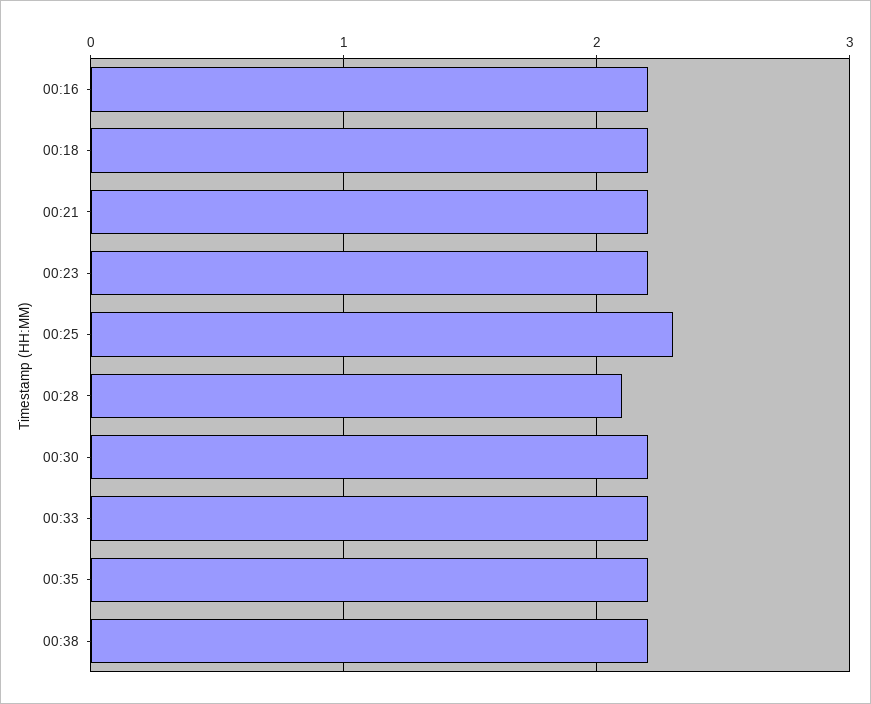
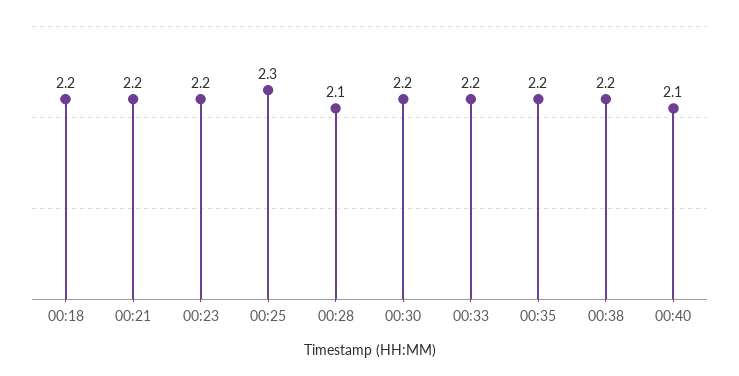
00:16: 2.2 -> none
00:40: none -> 2.1

